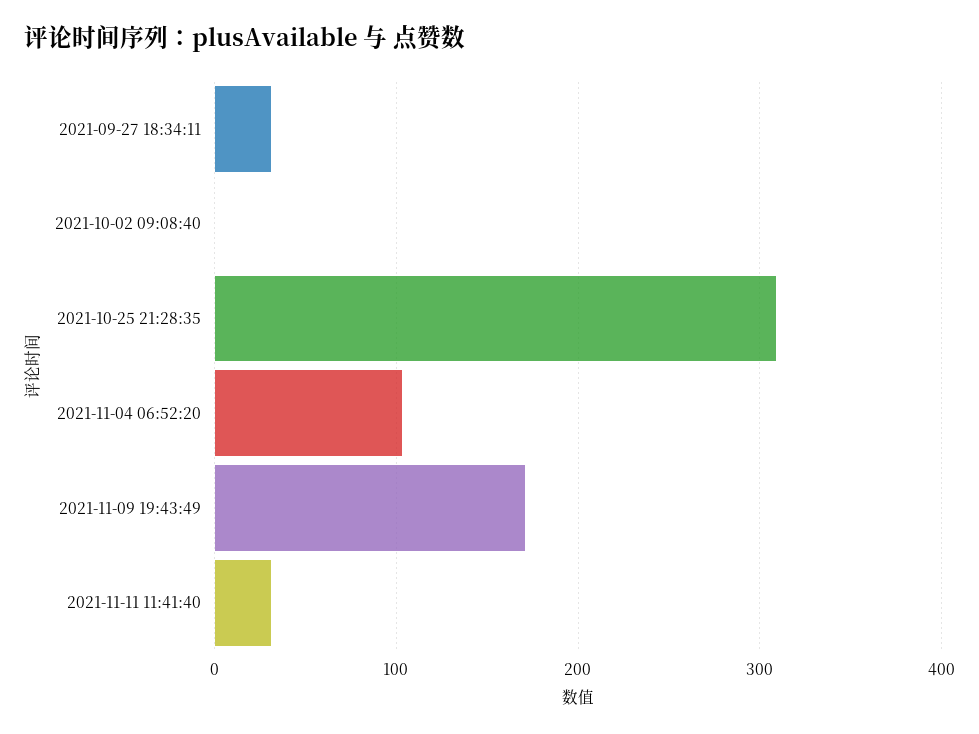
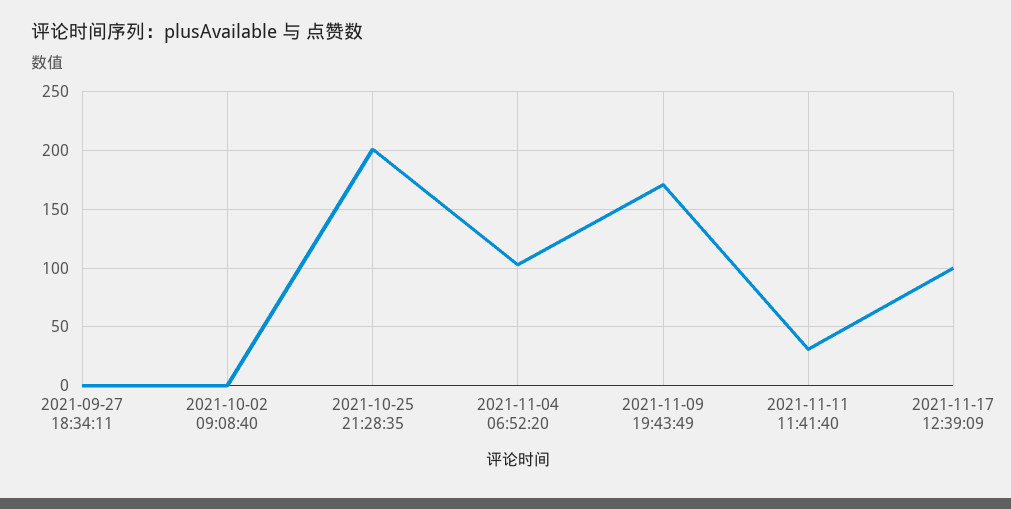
2021-09-27 18:34:11: 30 -> 0
2021-10-25 21:28:35: 310 -> 200
2021-11-17 12:39:09: none -> 100

